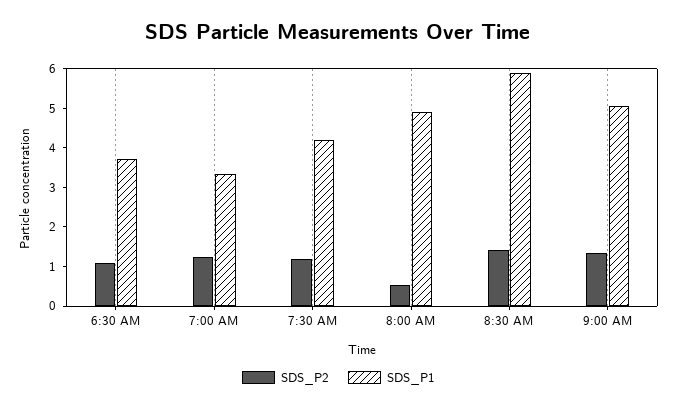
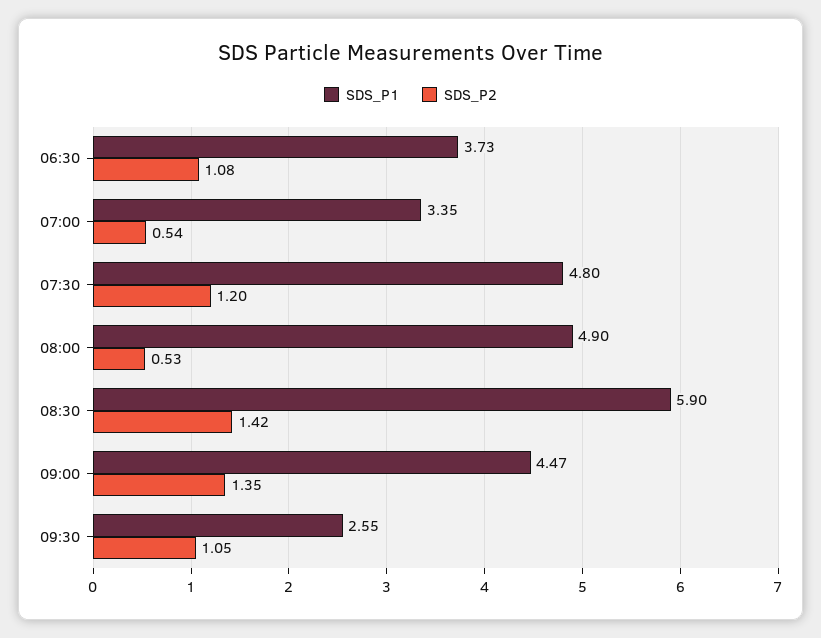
SDS_P2, 7:00 AM: 1.25 -> 0.54
SDS_P1, 7:30 AM: 4.25 -> 4.8
SDS_P1, 9:00 AM: 5 -> 4.47
SDS_P1, 09:30: none -> 2.55
SDS_P2, 09:30: none -> 1.05

